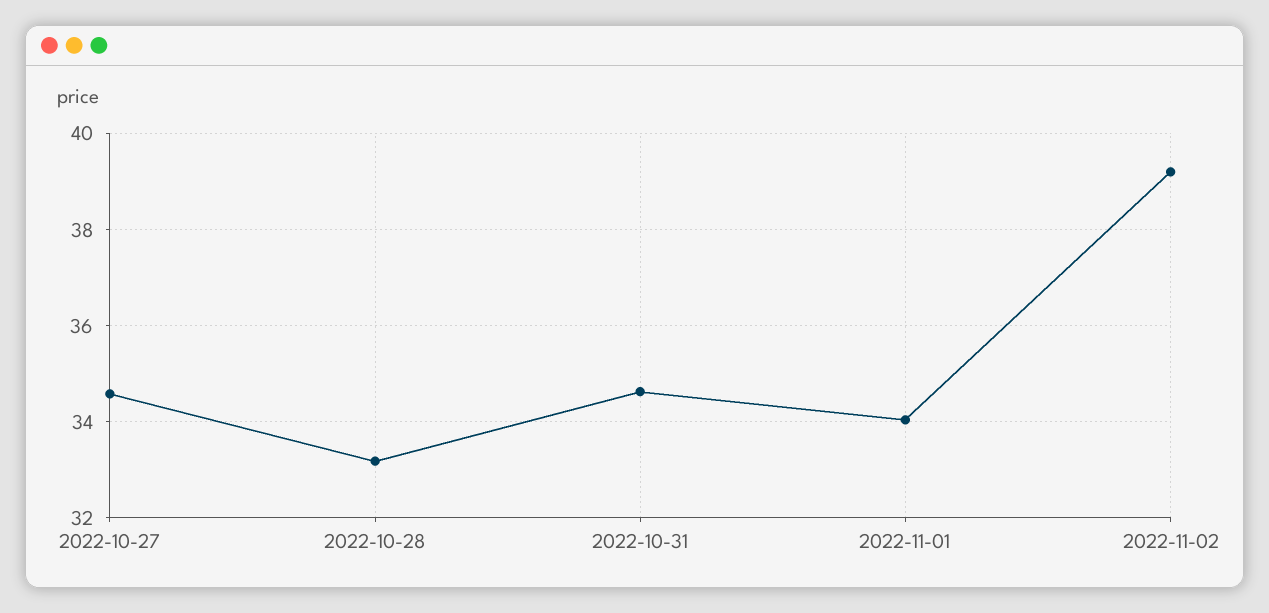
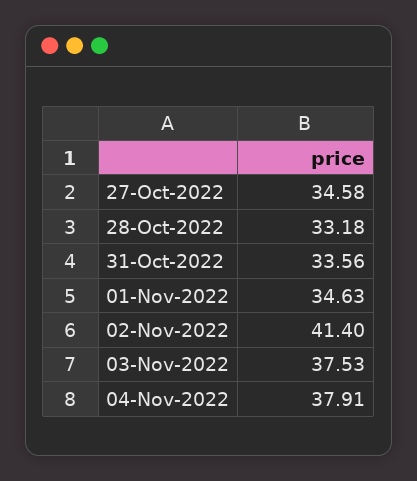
2022-10-31: 34.6 -> 33.56
2022-11-01: 34 -> 34.63
2022-11-02: 39.2 -> 41.4
03-Nov-2022: none -> 37.53
04-Nov-2022: none -> 37.91

